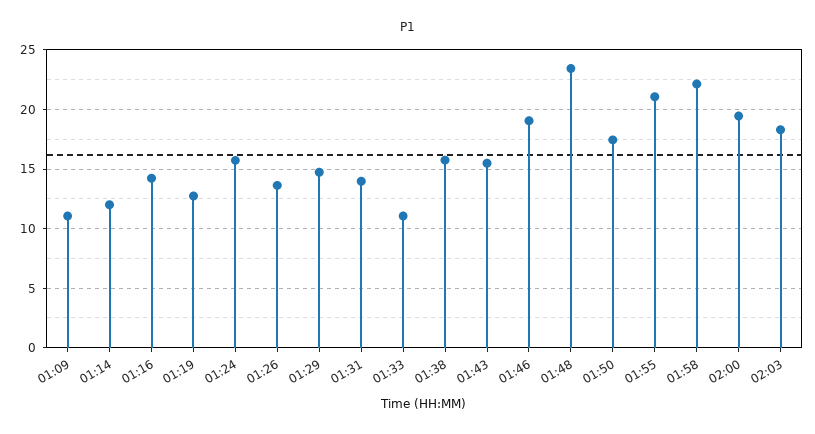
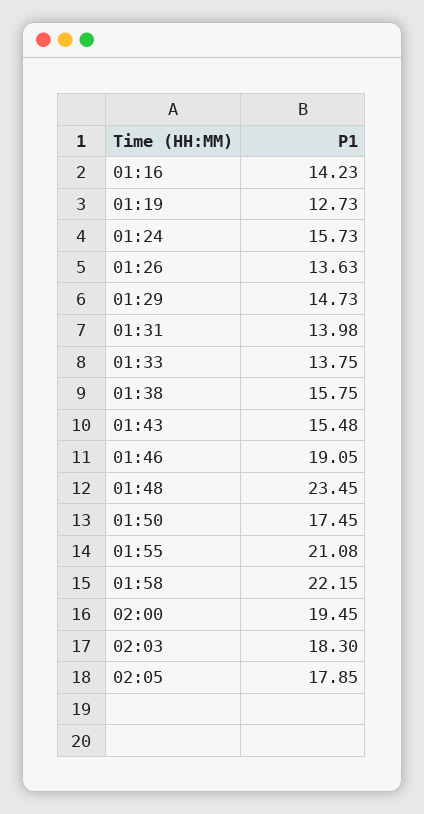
01:09: 11 -> none
01:14: 12 -> none
01:33: 11 -> 13.75
02:05: none -> 17.85

